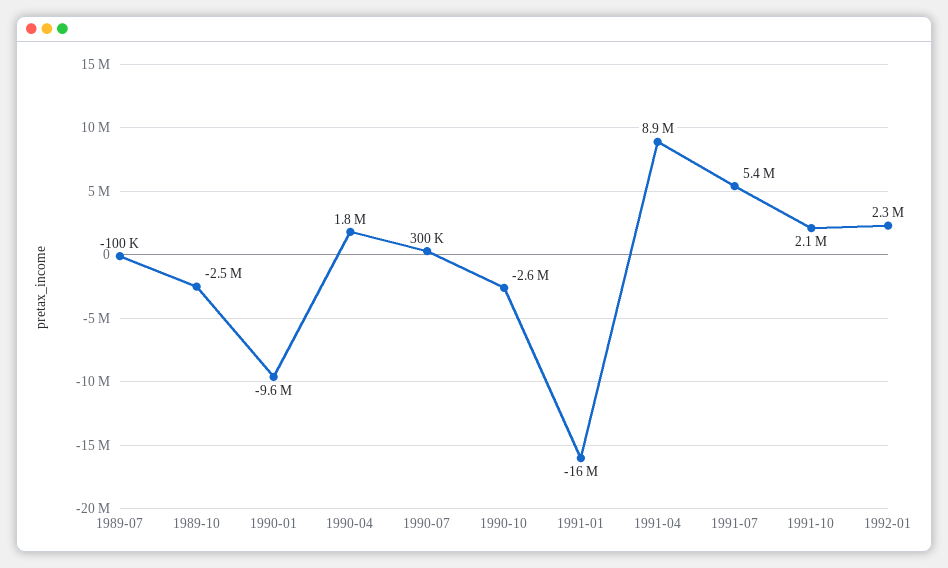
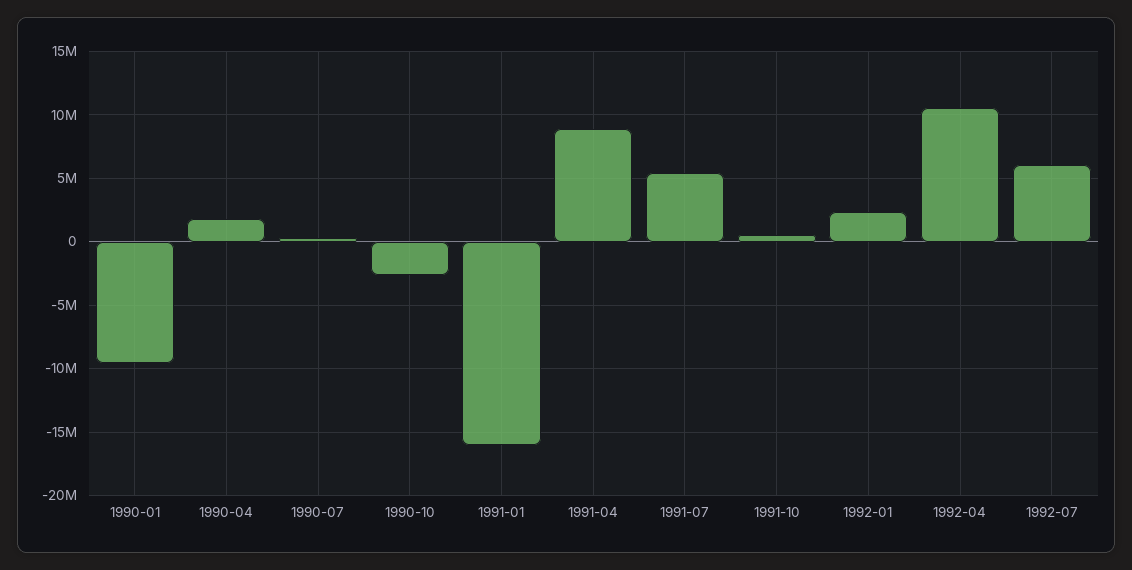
1989-07: -100000 -> none
1989-10: -2500000 -> none
1991-10: 2100000 -> 500000
1992-04: none -> 10500000
1992-07: none -> 6000000

